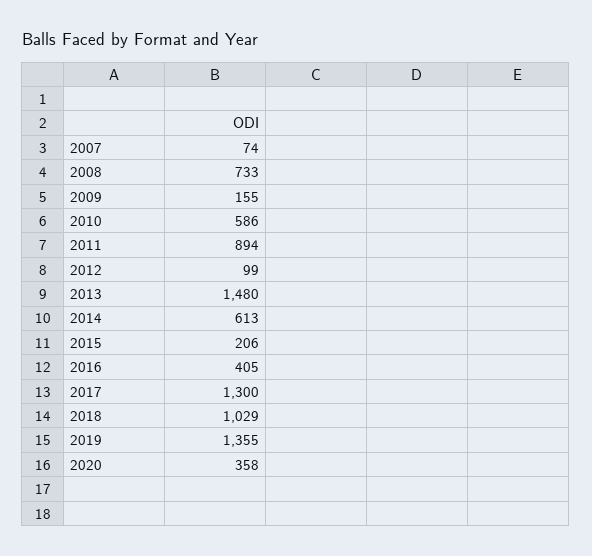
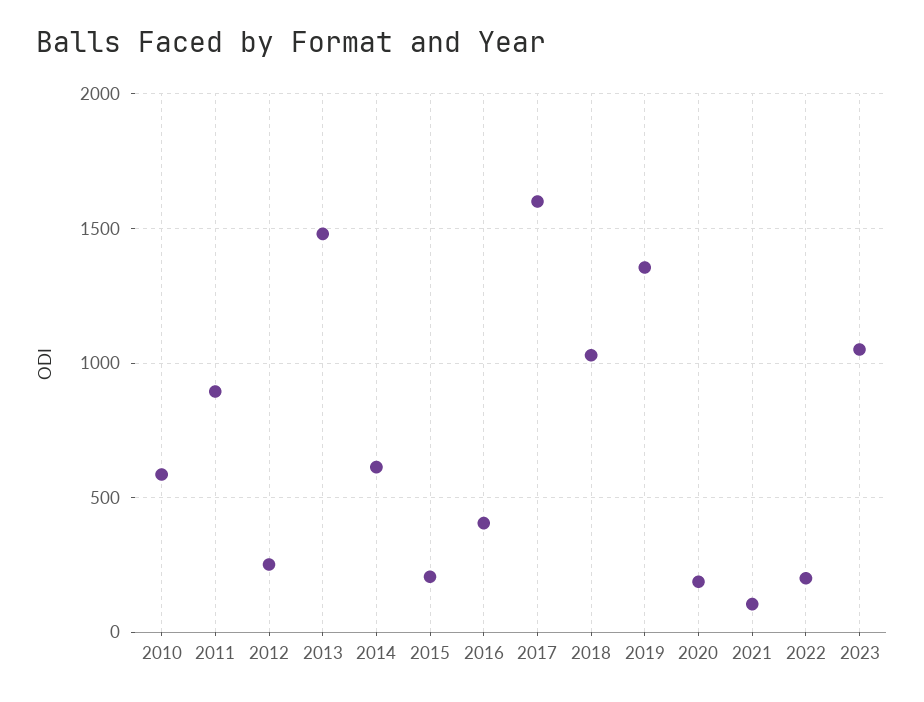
2007: 74 -> none
2008: 733 -> none
2009: 155 -> none
2012: 99 -> 250
2017: 1300 -> 1600
2020: 358 -> 200
2021: none -> 100
2022: none -> 200
2023: none -> 1050

